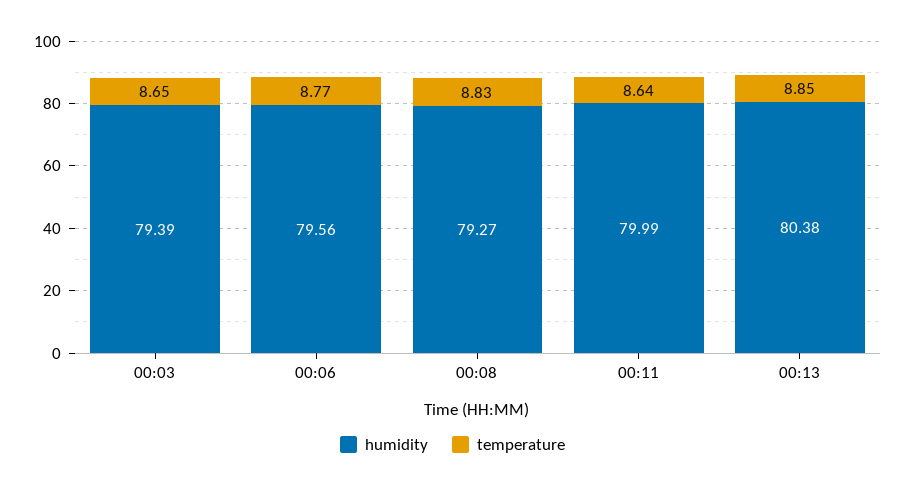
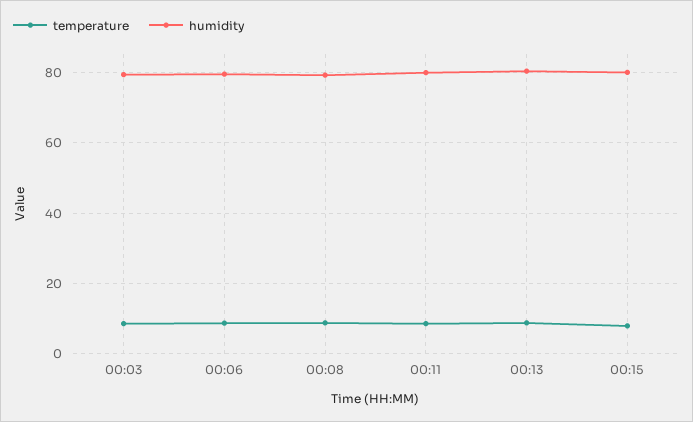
temperature, 00:15: none -> 8
humidity, 00:15: none -> 80

